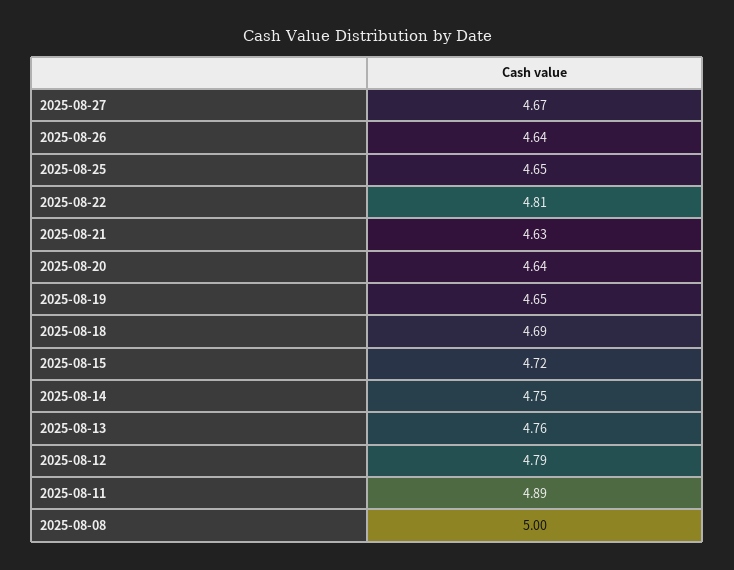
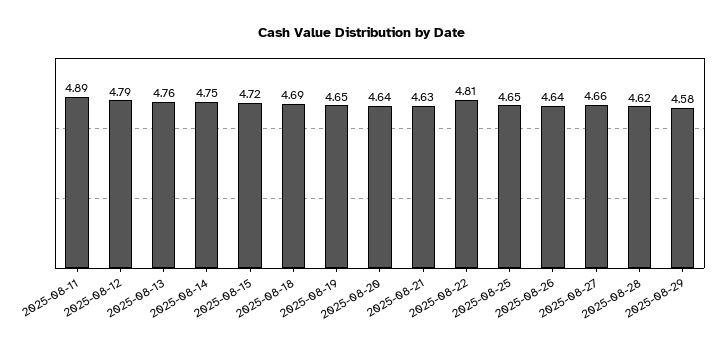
2025-08-27: 4.67 -> 4.66
2025-08-08: 5 -> none
2025-08-28: none -> 4.62
2025-08-29: none -> 4.58

